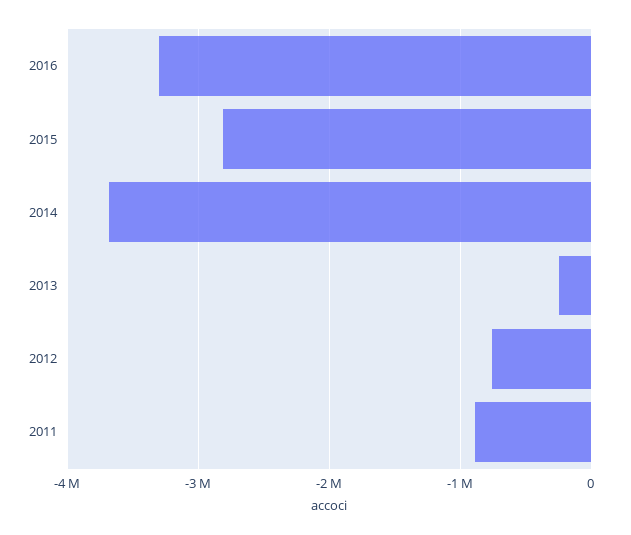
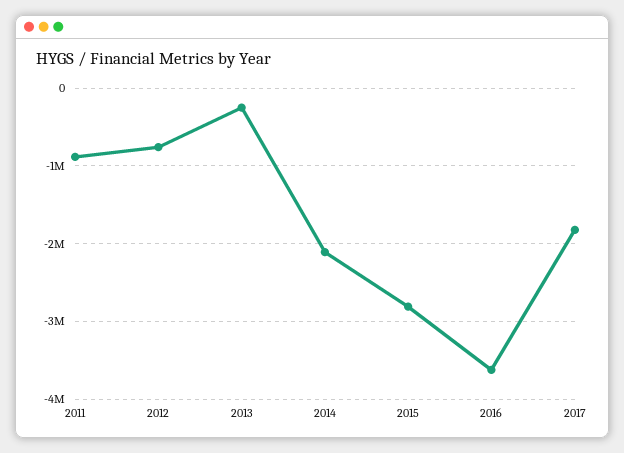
2016: -3300000 -> -3600000
2014: -3700000 -> -2100000
2017: none -> -1800000

